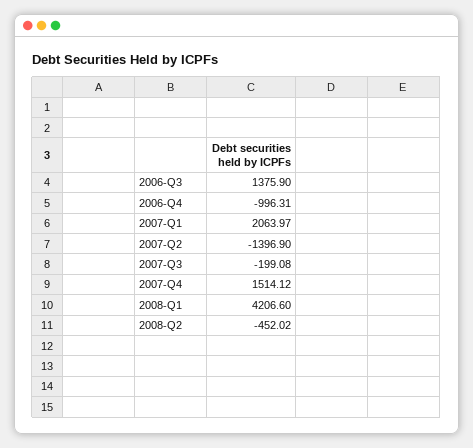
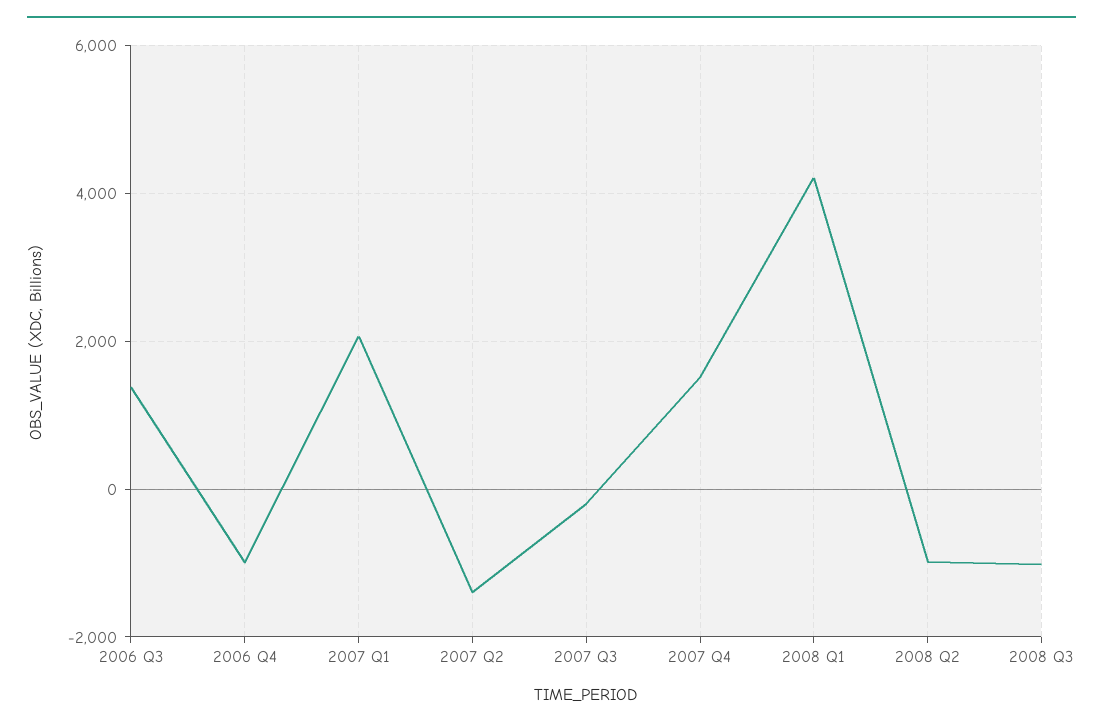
2008-Q2: -452.02 -> -1000
2008 Q3: none -> -1000

